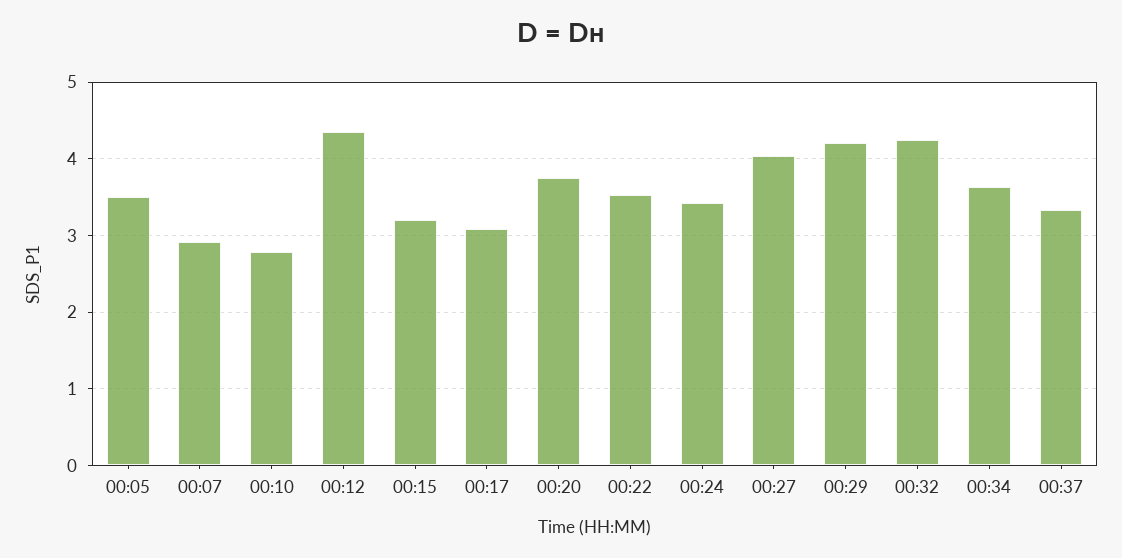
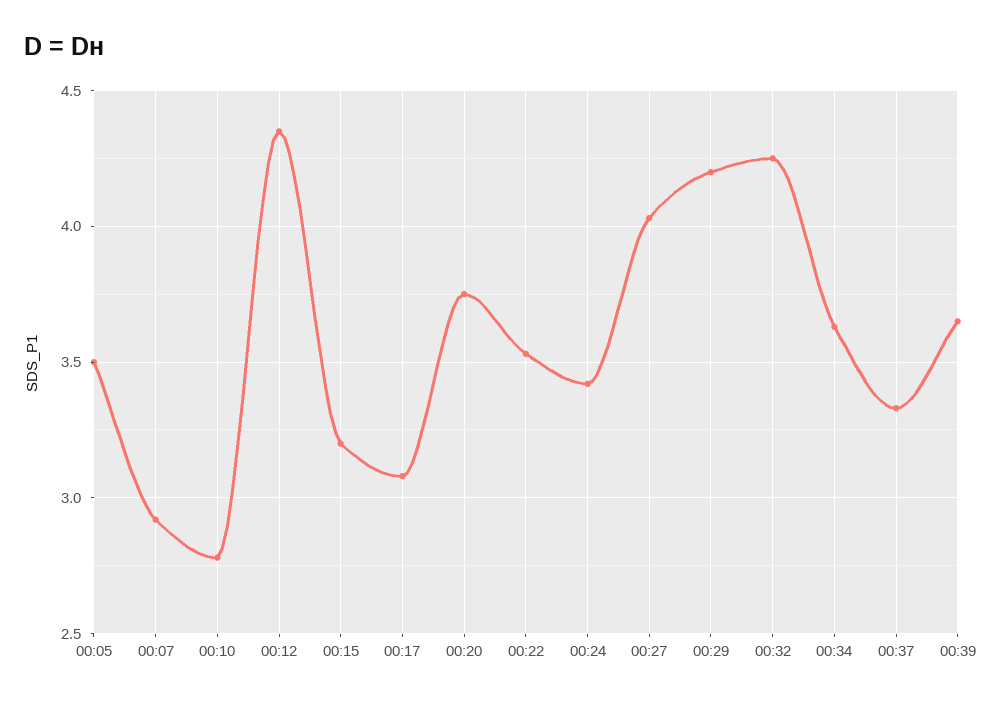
00:39: none -> 3.65

